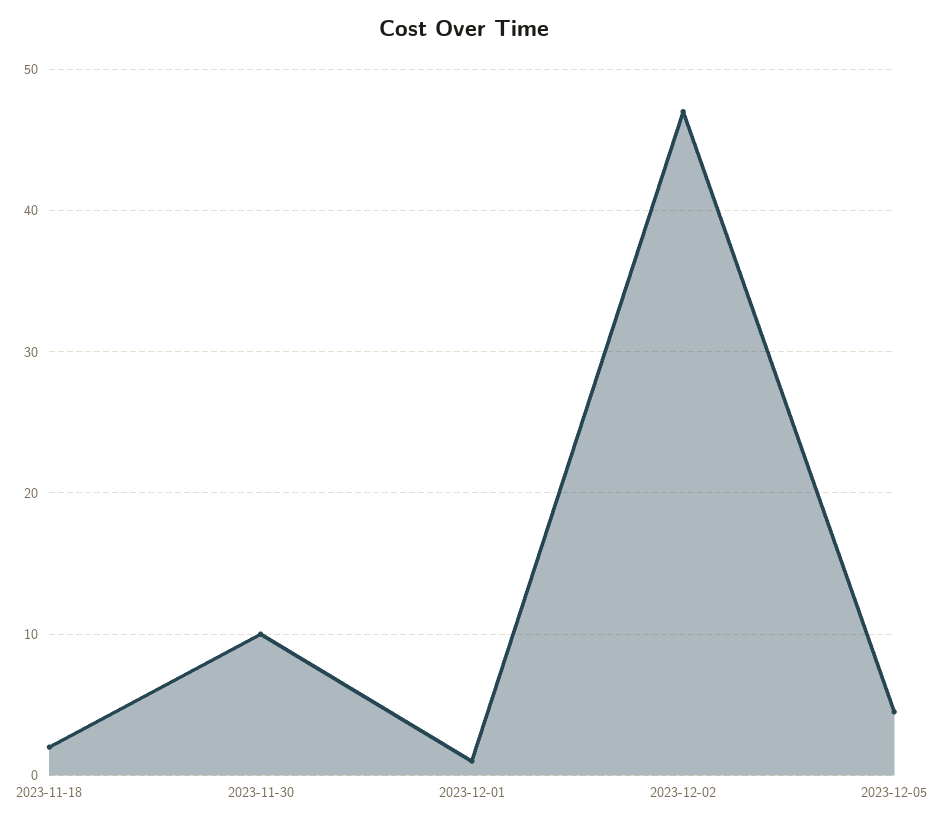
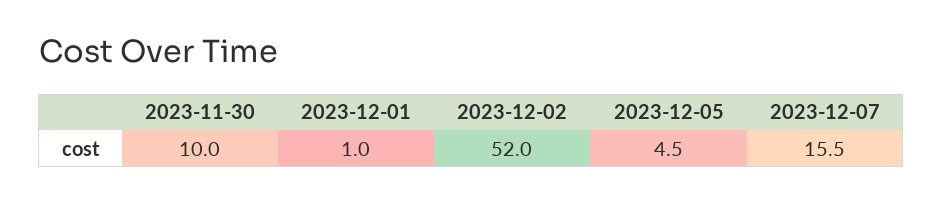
2023-11-18: 2 -> none
2023-12-02: 47 -> 52
2023-12-07: none -> 15.5

